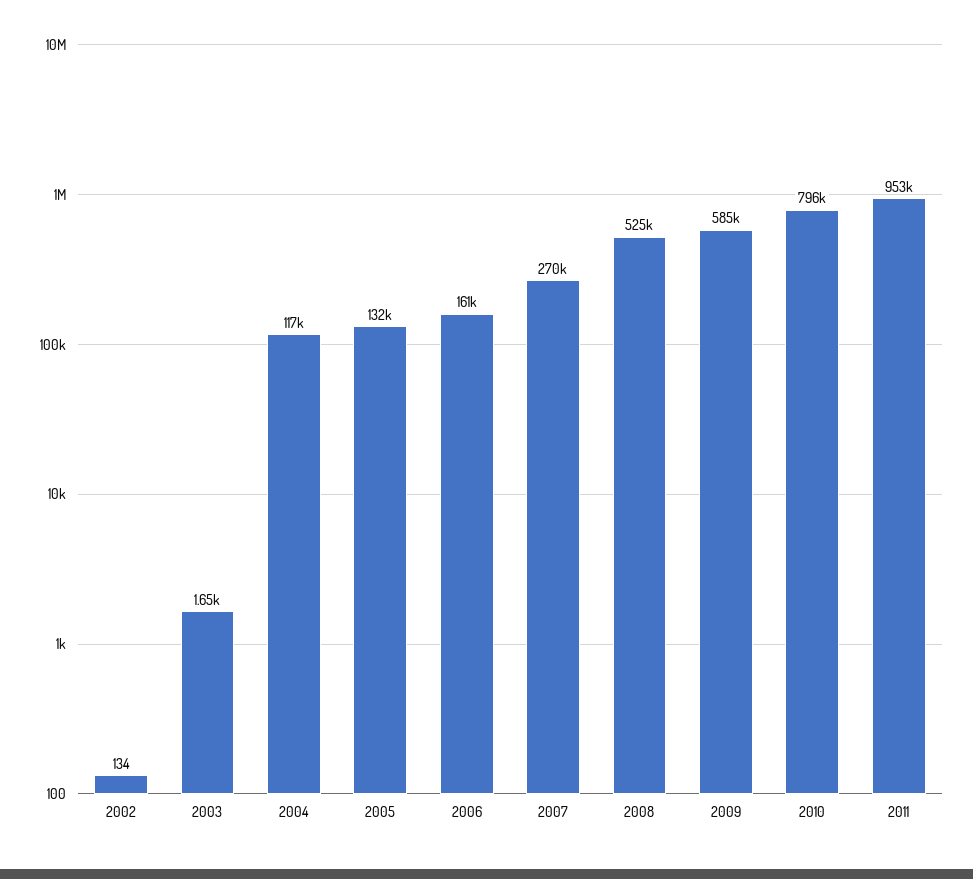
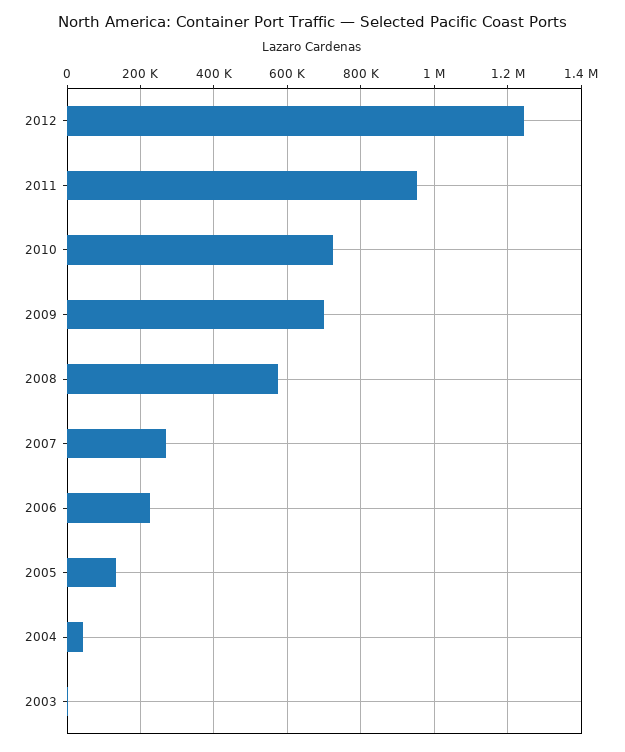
2002: 134 -> none
2004: 117000 -> 40000
2006: 161000 -> 220000
2008: 525000 -> 580000
2009: 585000 -> 700000
2010: 796000 -> 720000
2012: none -> 1240000

